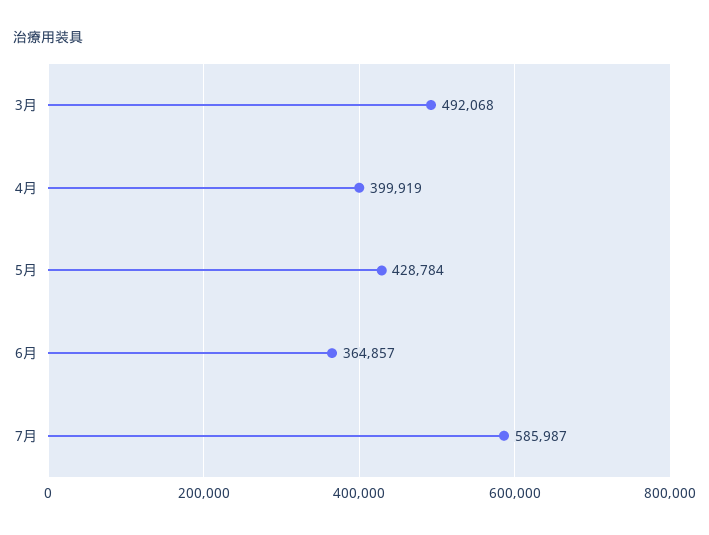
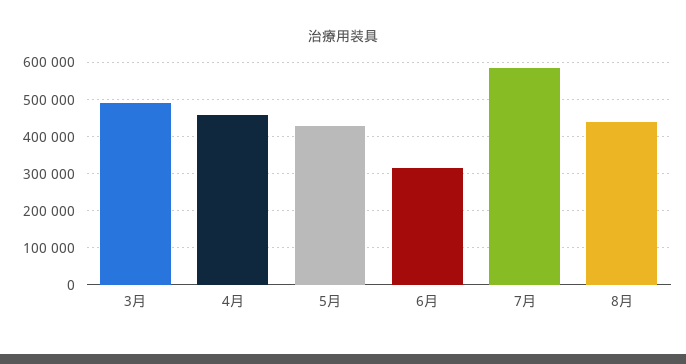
4月: 399919 -> 460000
6月: 364857 -> 320000
8月: none -> 440000

